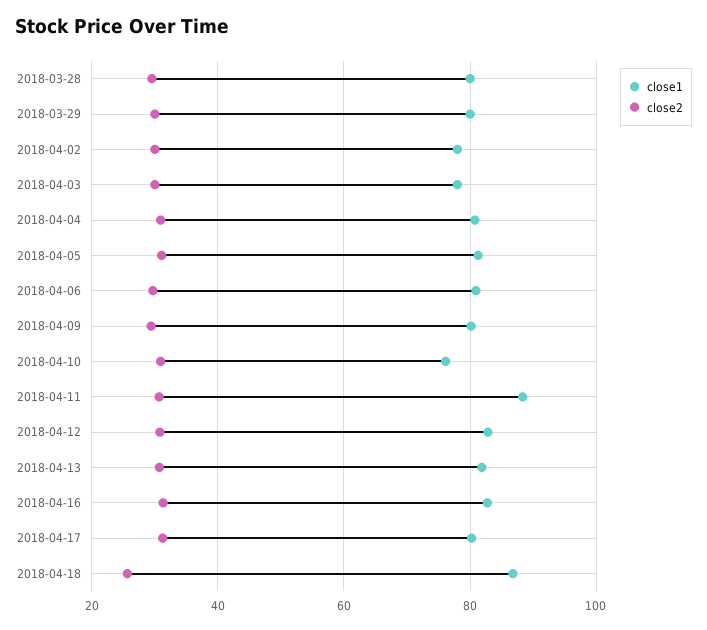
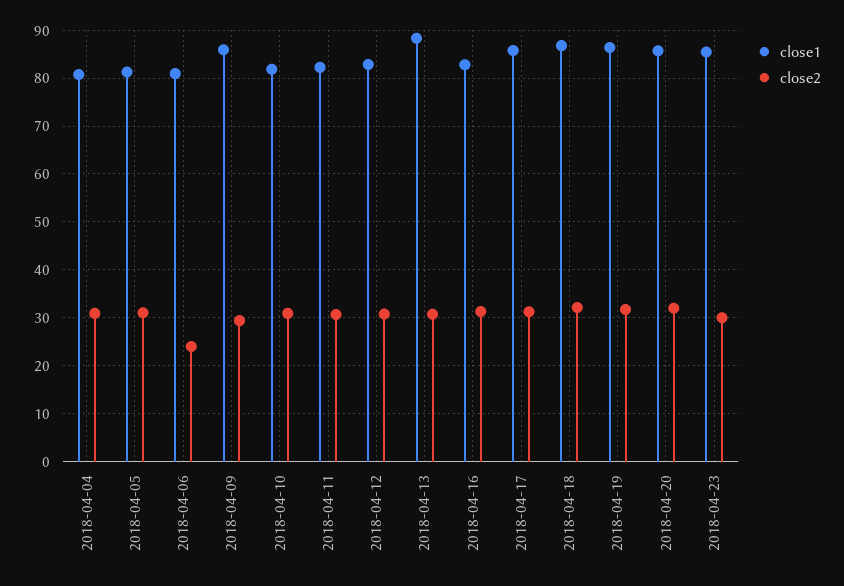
close1, 2018-03-28: 80 -> none
close2, 2018-03-28: 30 -> none
close1, 2018-03-29: 80 -> none
close2, 2018-03-29: 30 -> none
close1, 2018-04-02: 78 -> none
close2, 2018-04-02: 30 -> none
close1, 2018-04-03: 78 -> none
close2, 2018-04-03: 30 -> none
close2, 2018-04-06: 30 -> 24
close1, 2018-04-09: 80 -> 86
close1, 2018-04-10: 76 -> 82
close1, 2018-04-11: 88 -> 82
close1, 2018-04-13: 82 -> 88
close1, 2018-04-17: 80 -> 86
close2, 2018-04-18: 26 -> 32
close1, 2018-04-19: none -> 86
close2, 2018-04-19: none -> 32
close1, 2018-04-20: none -> 86
close2, 2018-04-20: none -> 32
close1, 2018-04-23: none -> 86
close2, 2018-04-23: none -> 30

